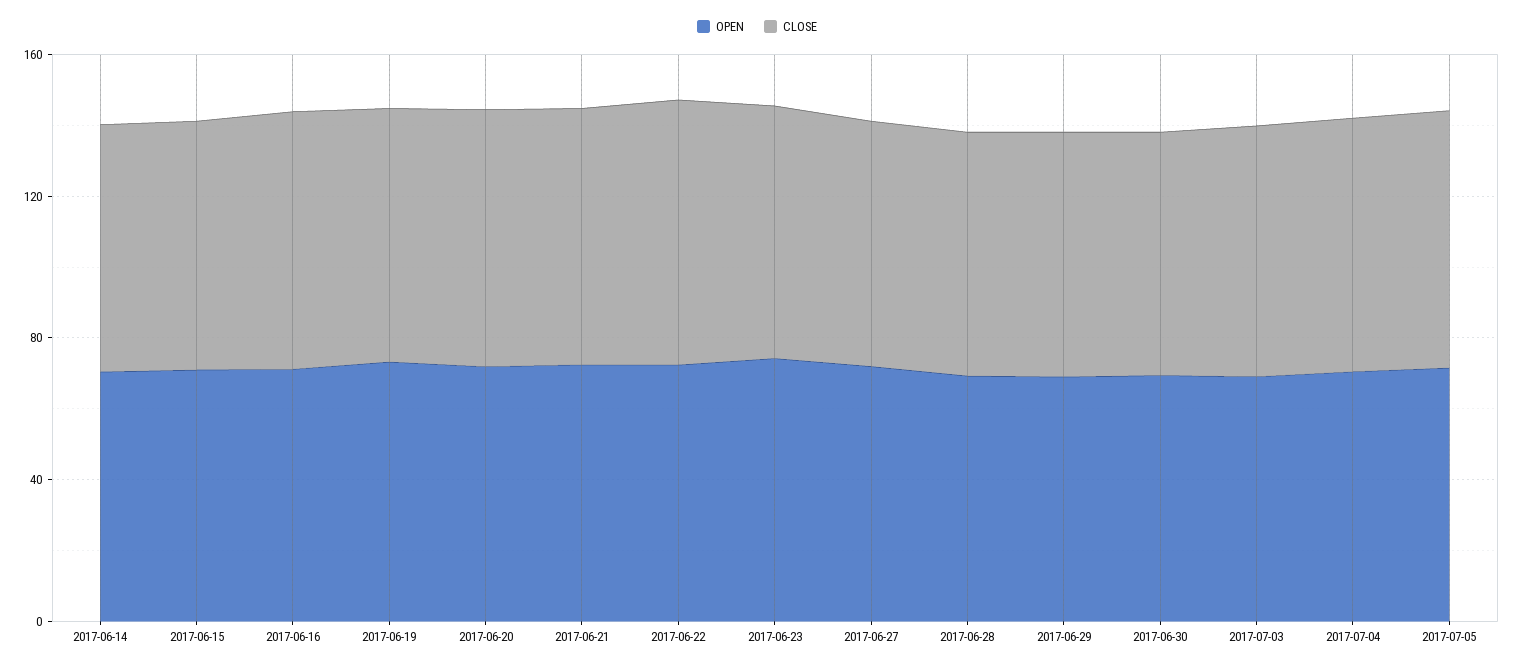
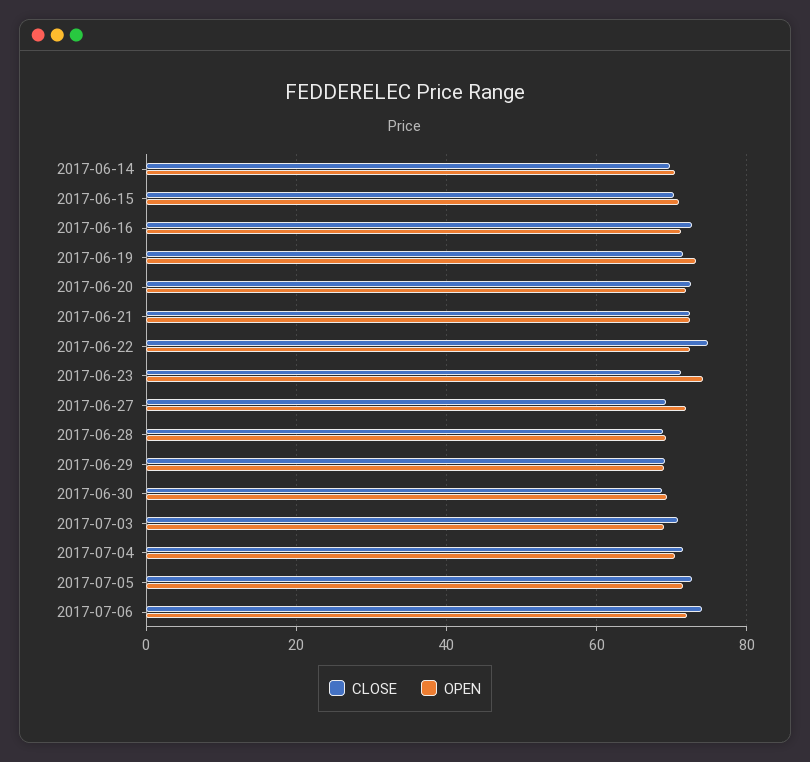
CLOSE, 2017-07-06: none -> 74
OPEN, 2017-07-06: none -> 72

